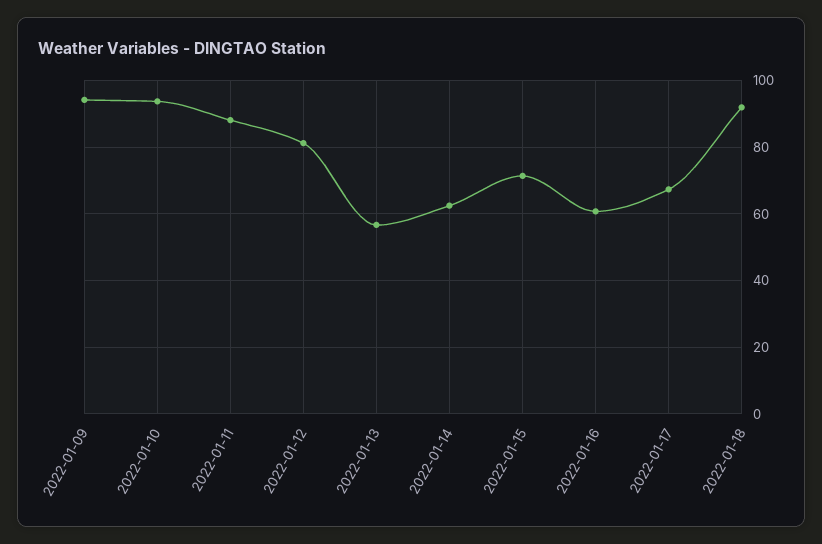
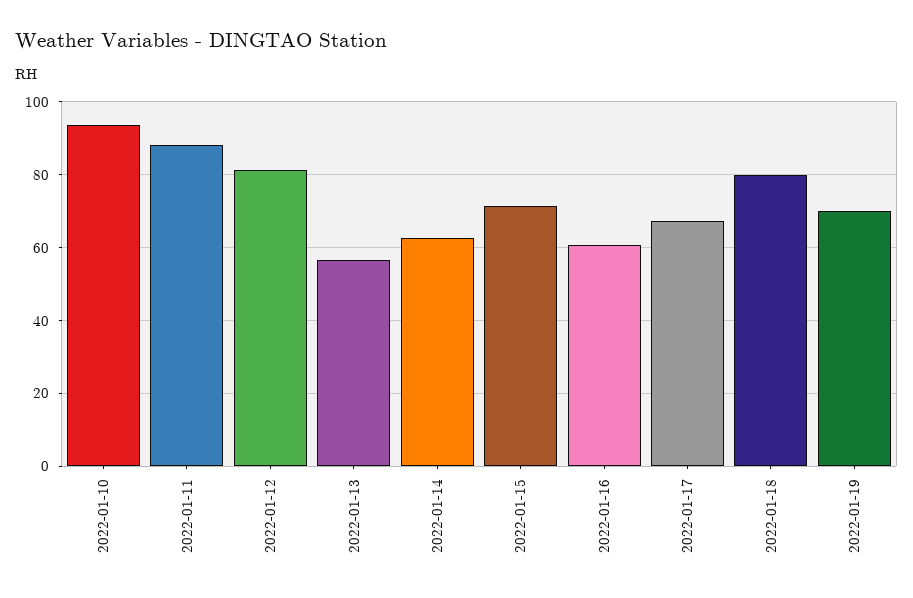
2022-01-09: 94 -> none
2022-01-18: 92 -> 80
2022-01-19: none -> 70

